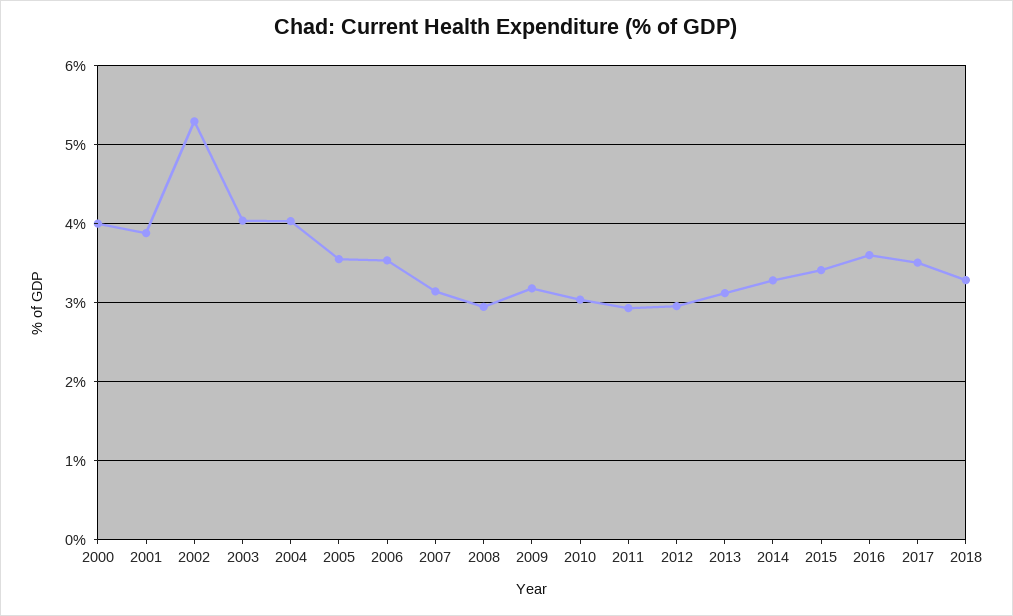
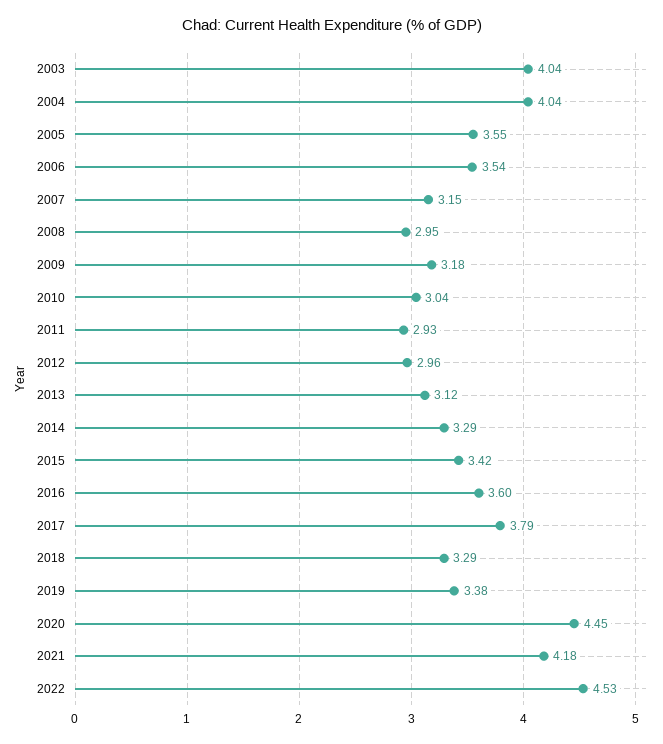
2000: 4 -> none
2001: 3.9 -> none
2002: 5.3 -> none
2017: 3.5 -> 3.79
2019: none -> 3.38
2020: none -> 4.45
2021: none -> 4.18
2022: none -> 4.53

